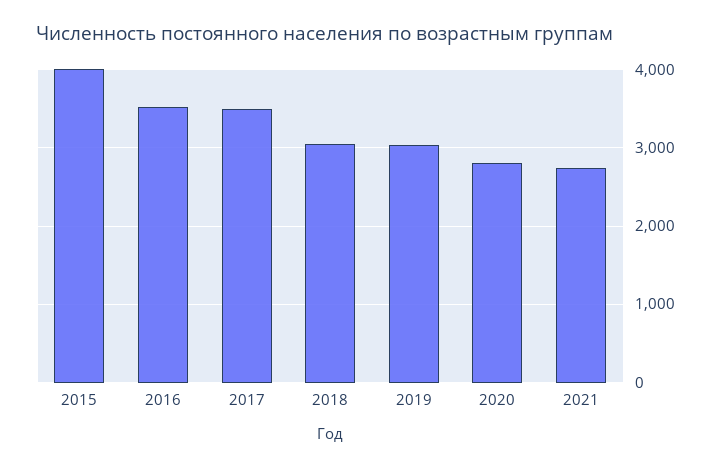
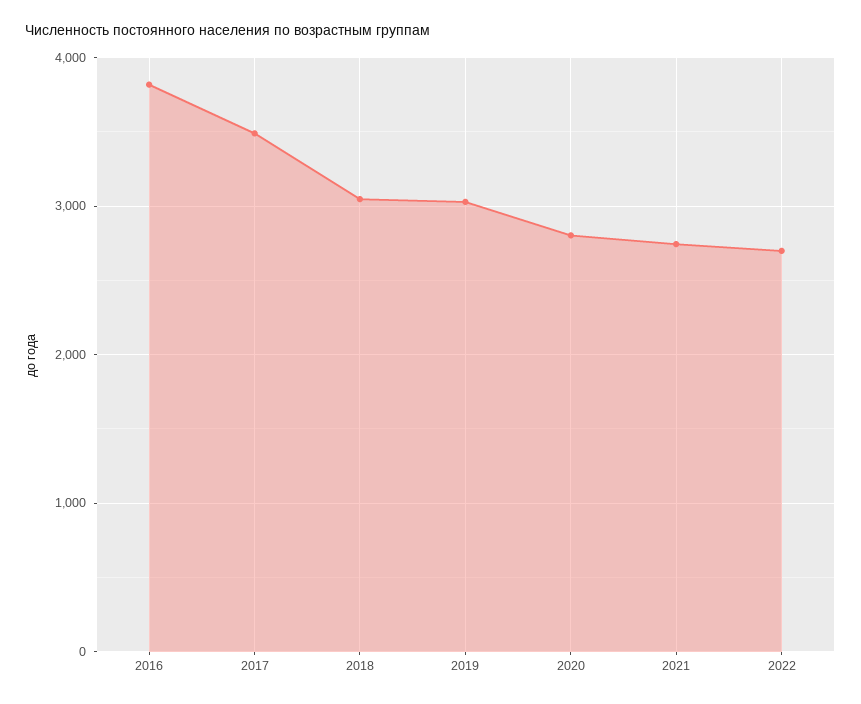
2015: 4000 -> none
2016: 3500 -> 3800
2022: none -> 2700

